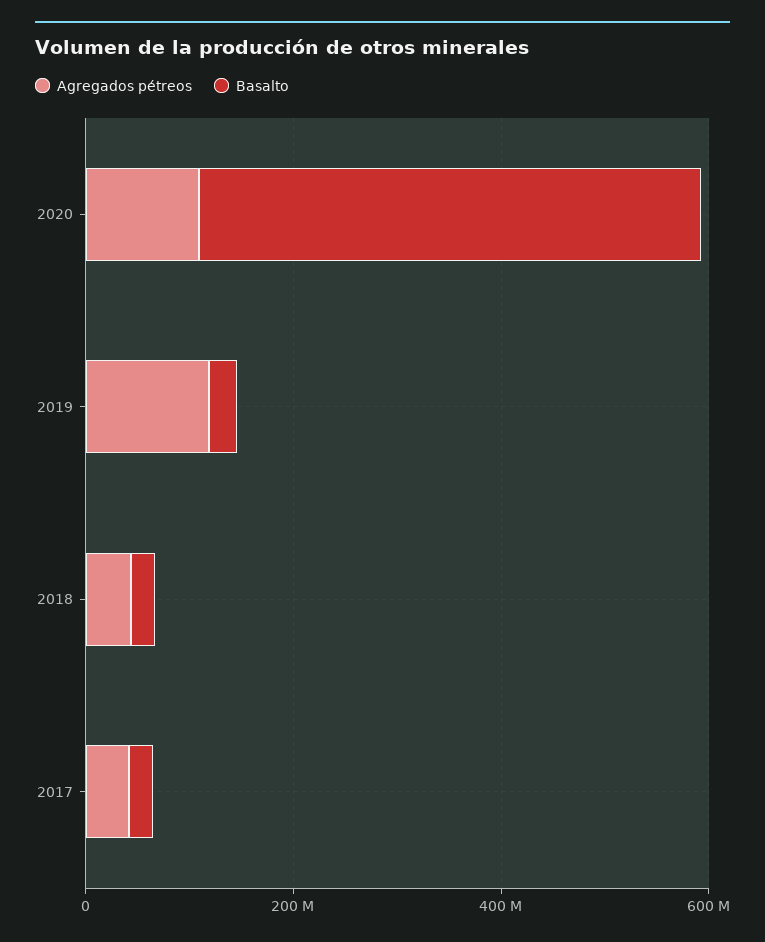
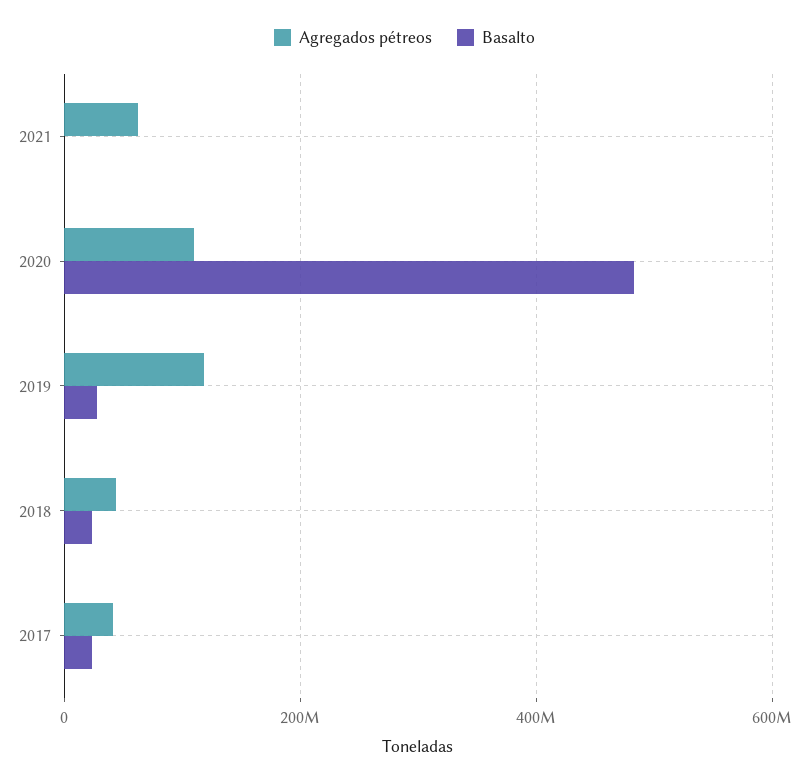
Agregados pétreos, 2021: none -> 60000000
Basalto, 2021: none -> 0

